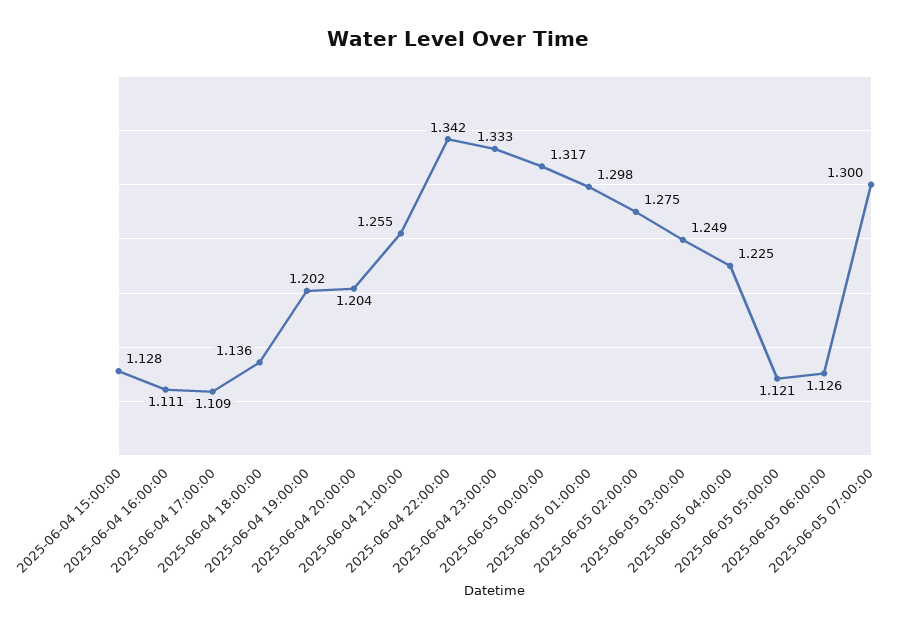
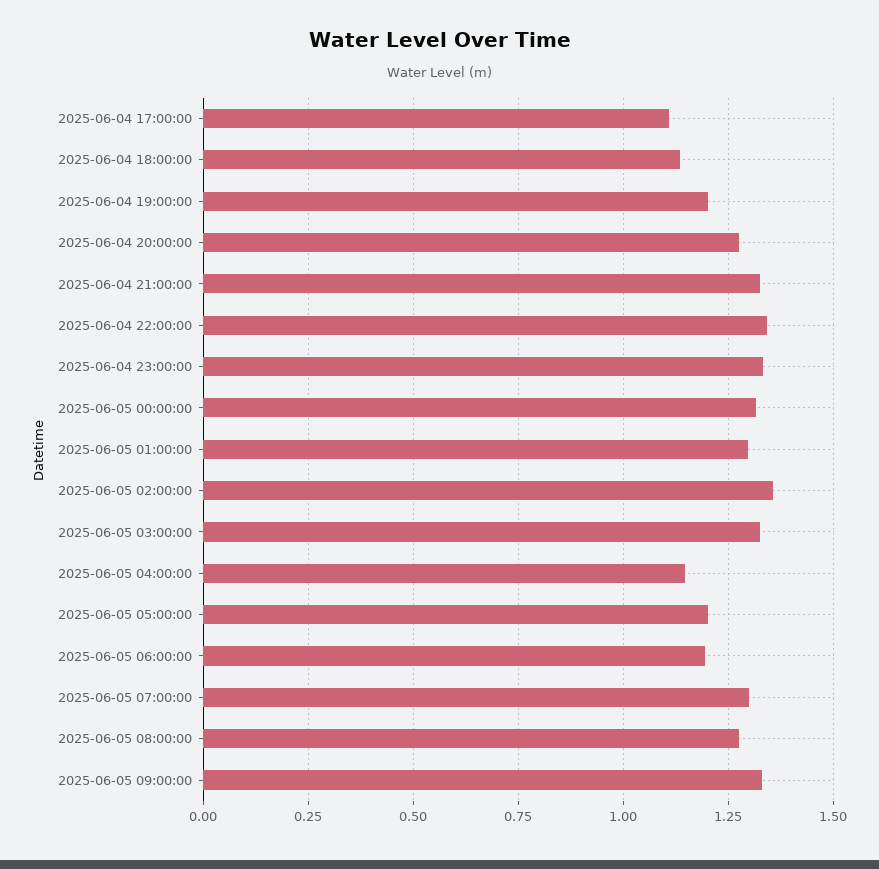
2025-06-04 15:00:00: 1.128 -> none
2025-06-04 16:00:00: 1.111 -> none
2025-06-04 20:00:00: 1.204 -> 1.275
2025-06-04 21:00:00: 1.255 -> 1.325
2025-06-05 02:00:00: 1.275 -> 1.35
2025-06-05 03:00:00: 1.249 -> 1.325
2025-06-05 04:00:00: 1.225 -> 1.15
2025-06-05 05:00:00: 1.121 -> 1.2
2025-06-05 06:00:00: 1.126 -> 1.2
2025-06-05 08:00:00: none -> 1.275
2025-06-05 09:00:00: none -> 1.325

